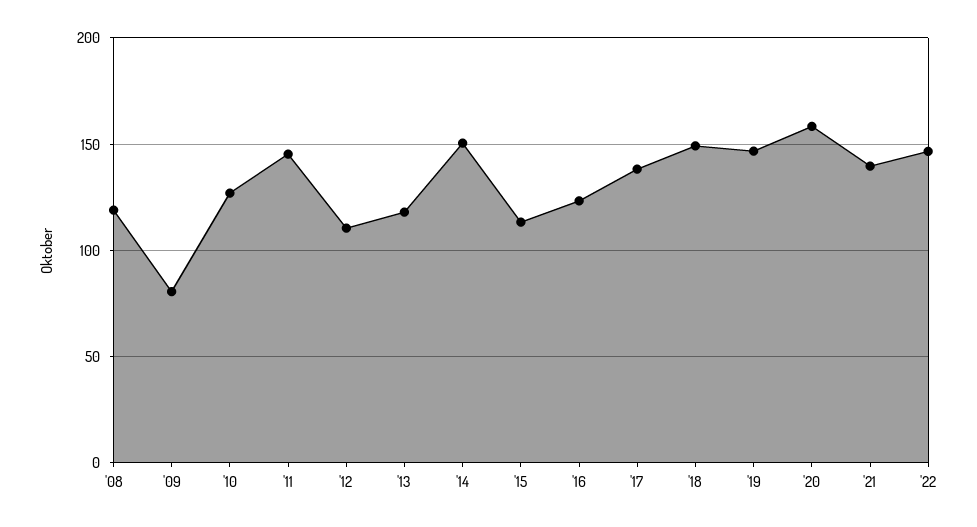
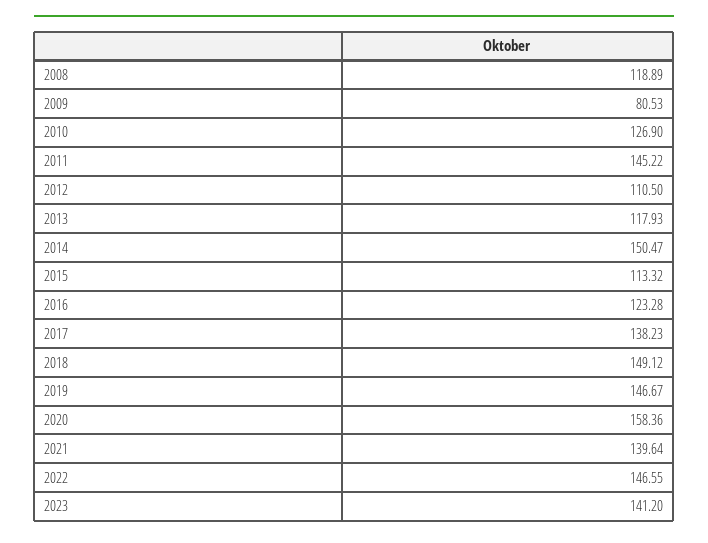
2023: none -> 141.2

